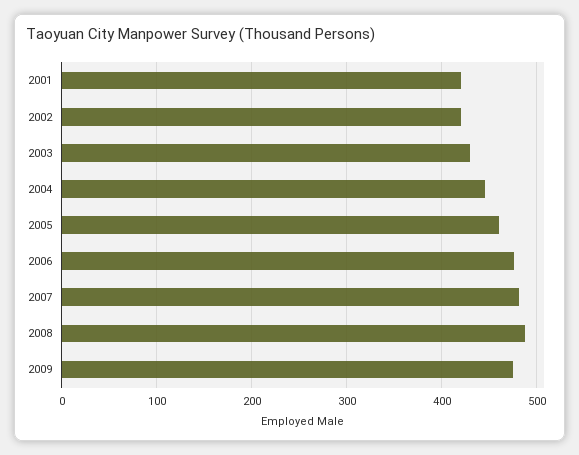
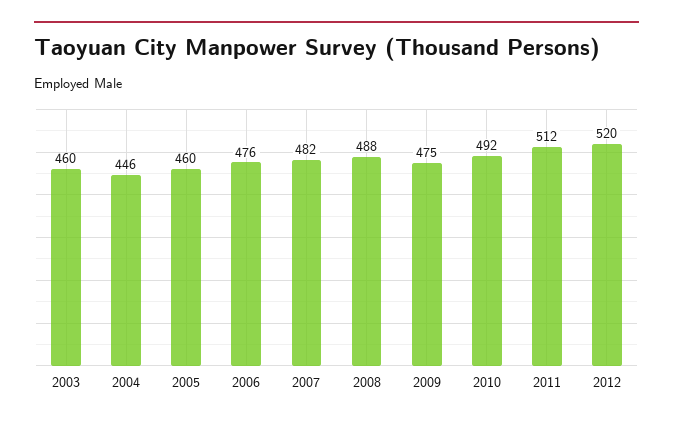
2001: 420 -> none
2002: 420 -> none
2003: 430 -> 460
2010: none -> 492
2011: none -> 512
2012: none -> 520

